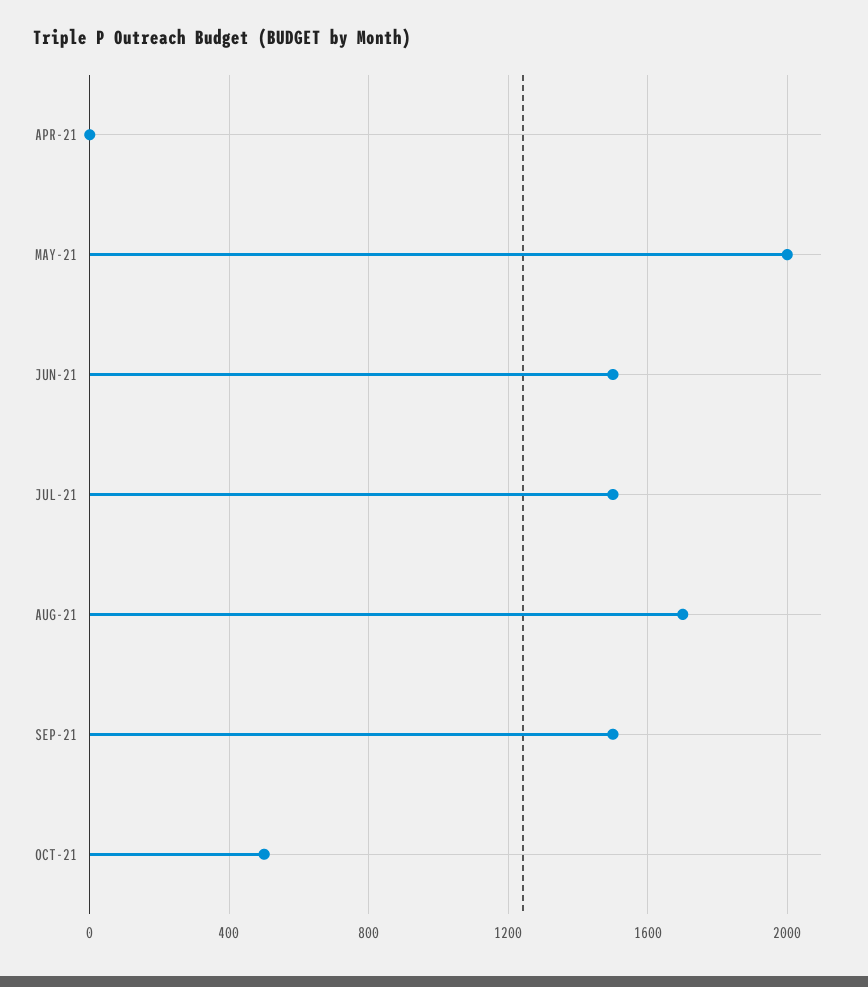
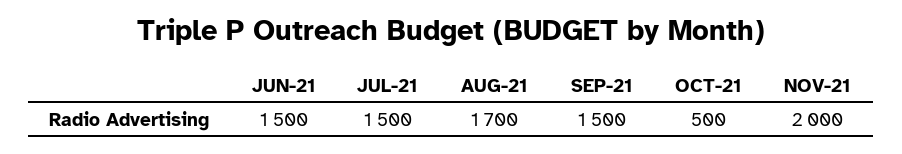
APR-21: 0 -> none
MAY-21: 2000 -> none
NOV-21: none -> 2000

